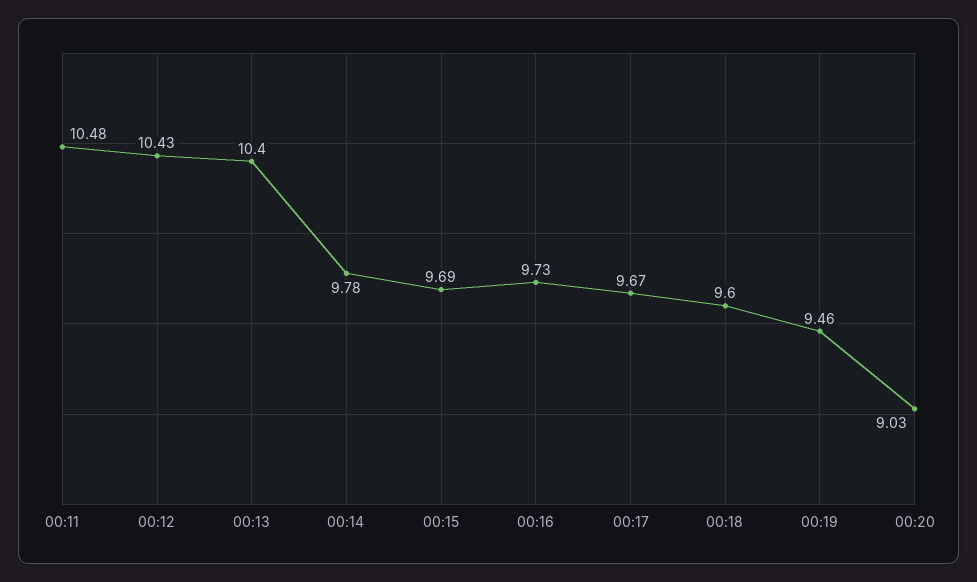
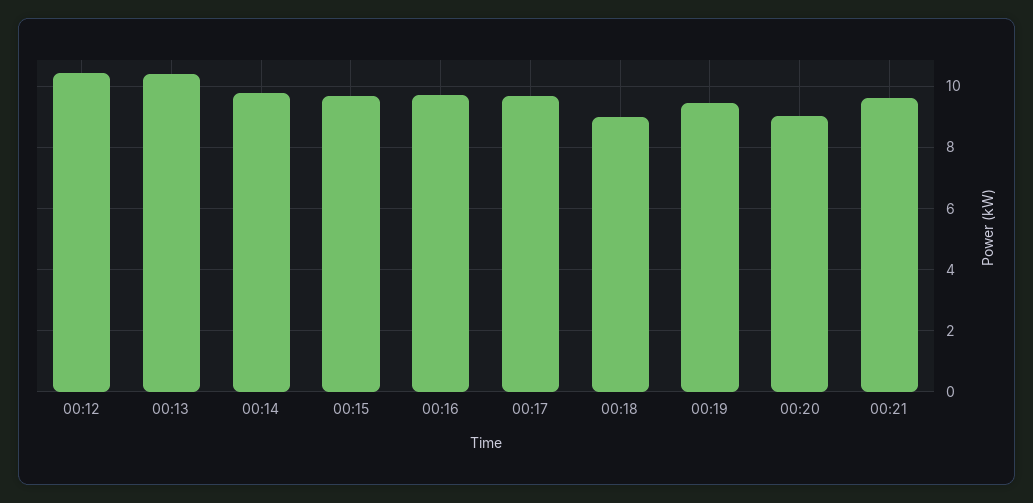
00:11: 10.48 -> none
00:18: 9.6 -> 9
00:21: none -> 9.6

